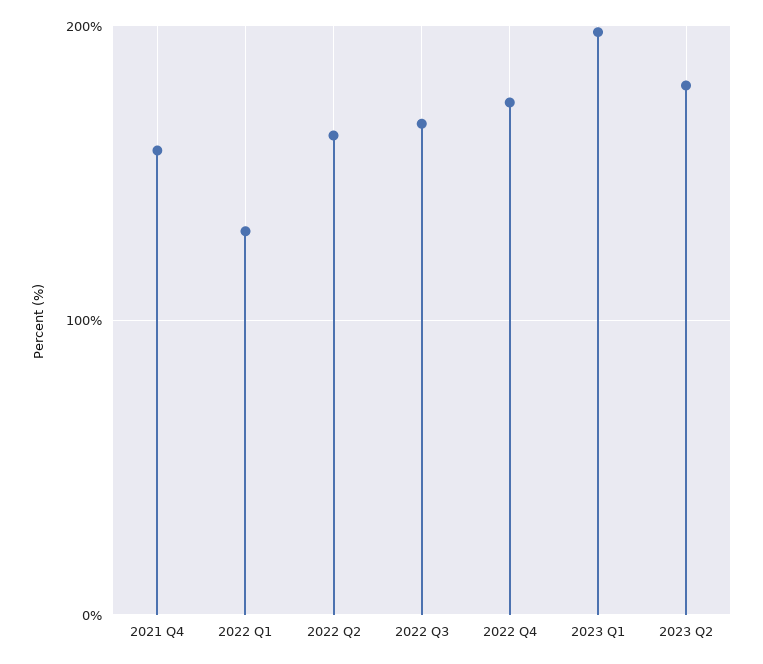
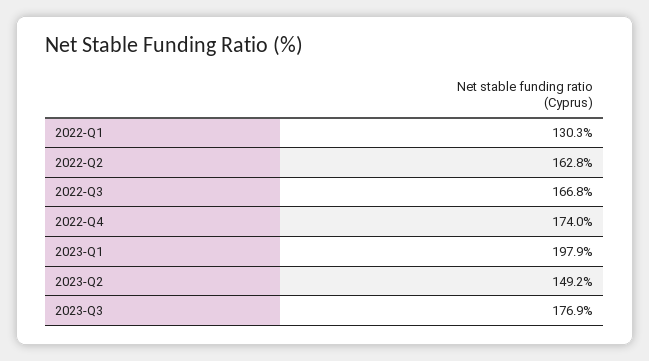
2021 Q4: 160 -> none
2023 Q2: 180 -> 149.2
2023-Q3: none -> 176.9

